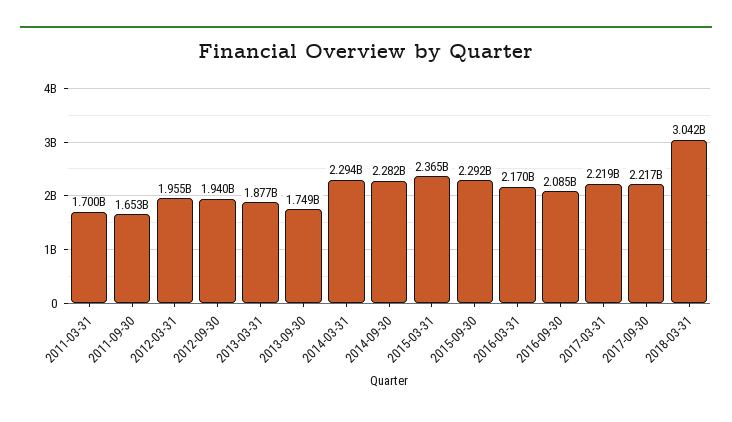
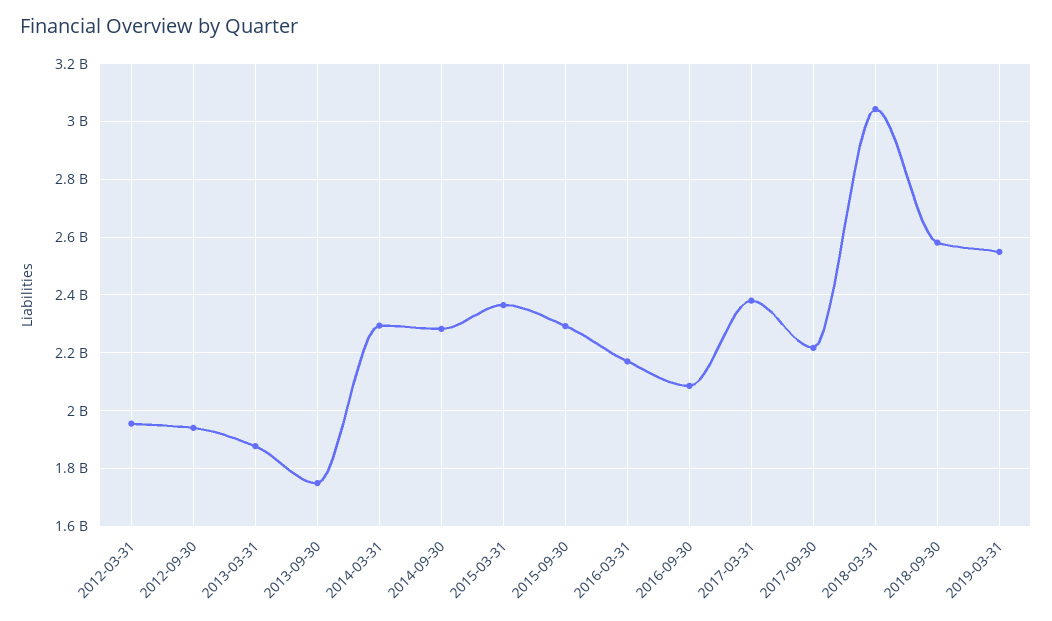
2011-03-31: 1700000000 -> none
2011-09-30: 1653000000 -> none
2017-03-31: 2219000000 -> 2375000000
2018-09-30: none -> 2575000000
2019-03-31: none -> 2550000000

